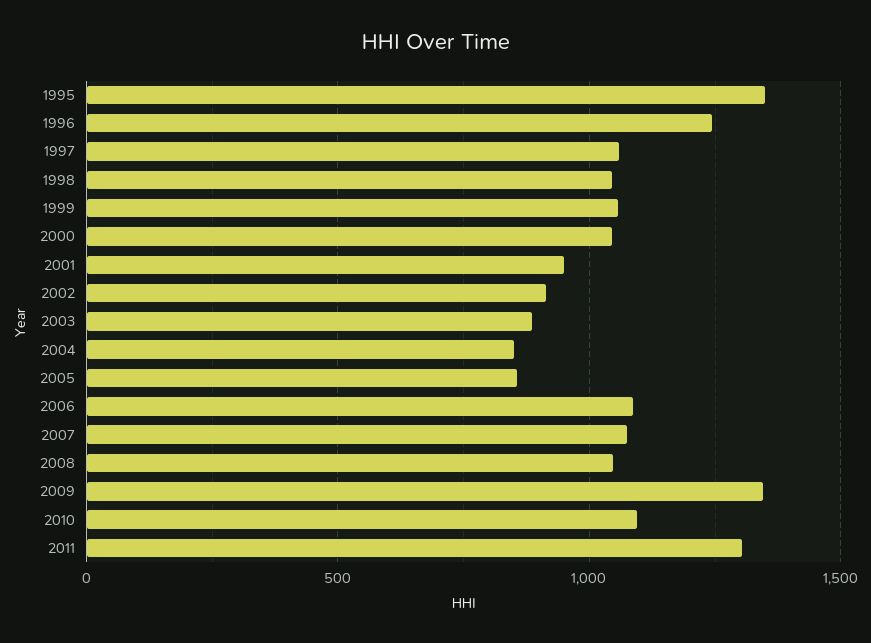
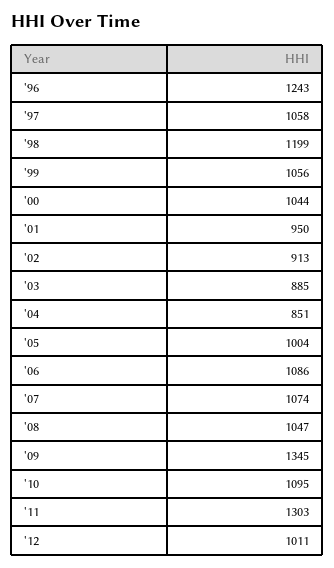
1995: 1350 -> none
1998: 1050 -> 1199
2005: 850 -> 1004
'12: none -> 1011

